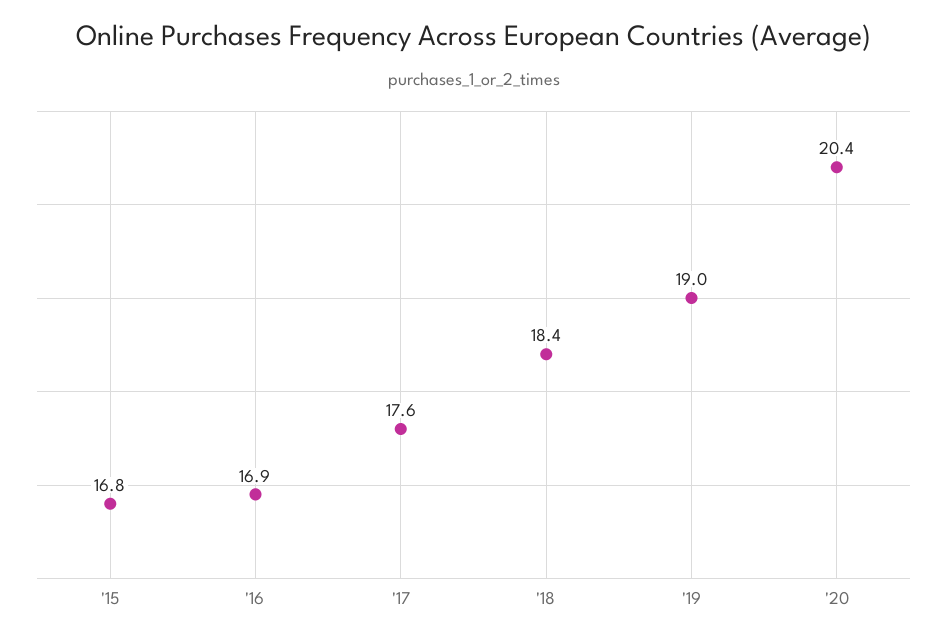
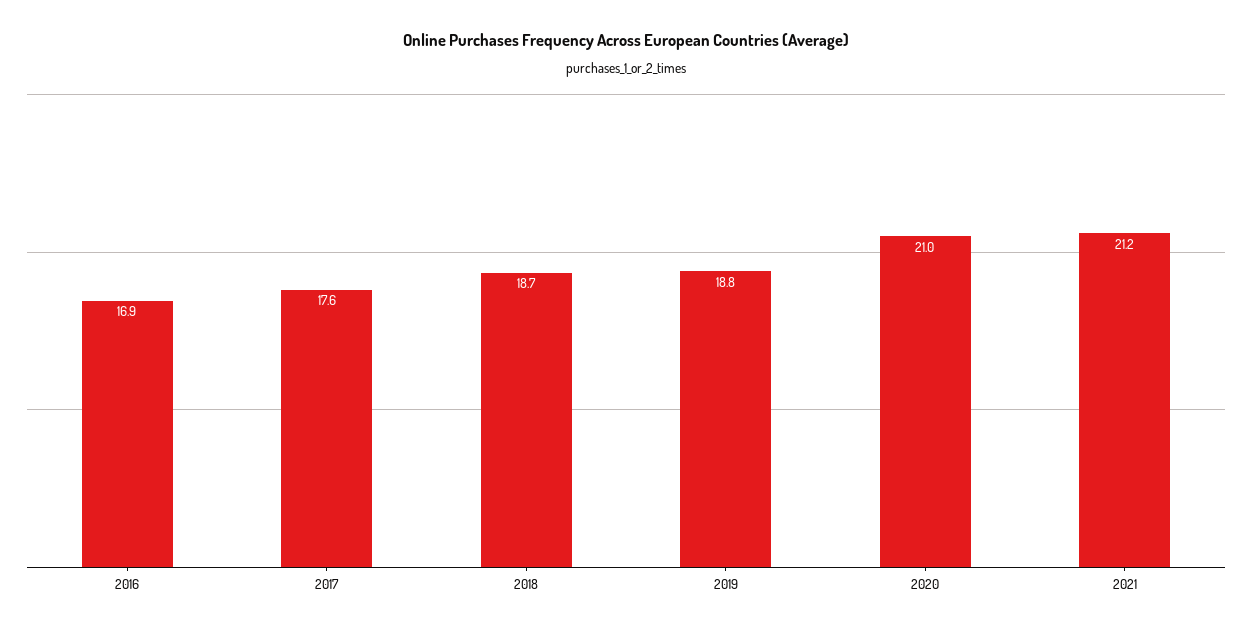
'15: 16.8 -> none
'18: 18.4 -> 18.7
'19: 19 -> 18.8
'20: 20.4 -> 21
2021: none -> 21.2

